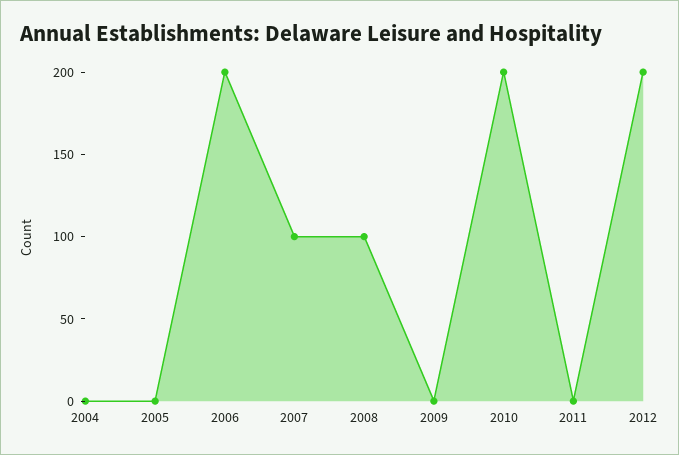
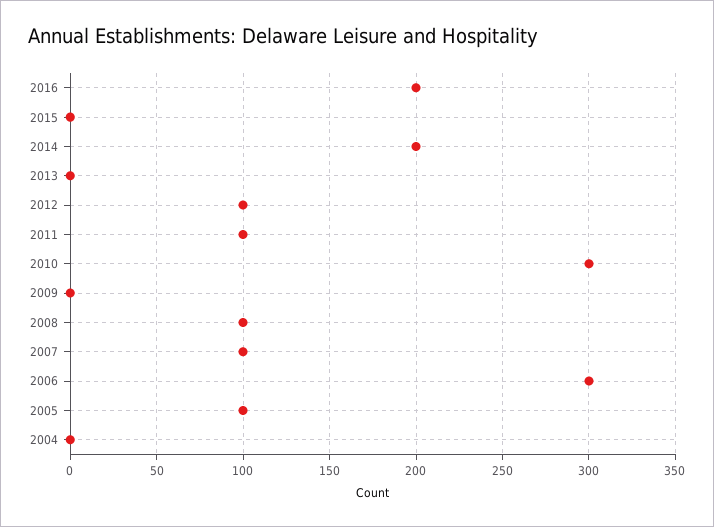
2005: 0 -> 100
2006: 200 -> 300
2010: 200 -> 300
2011: 0 -> 100
2012: 200 -> 100
2016: none -> 200
2015: none -> 0
2014: none -> 200
2013: none -> 0

